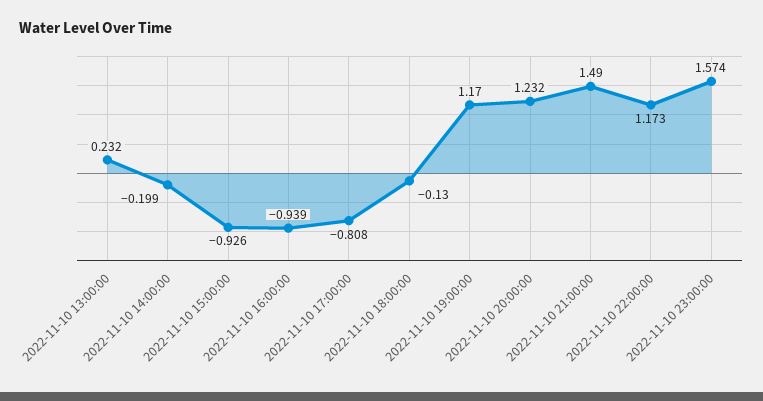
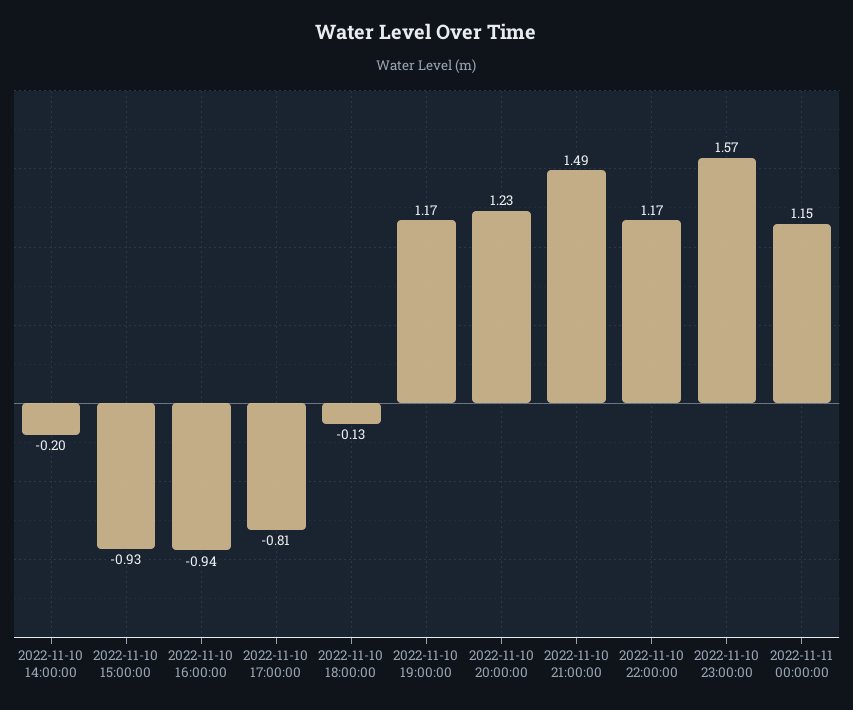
2022-11-10 13:00:00: 0.232 -> none
2022-11-11 00:00:00: none -> 1.15

